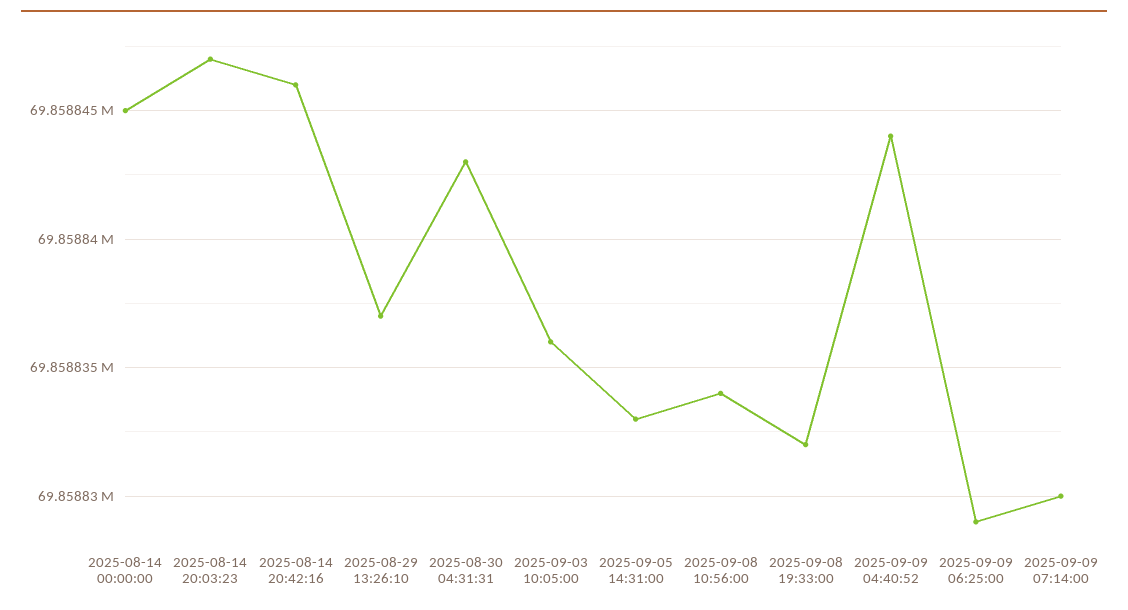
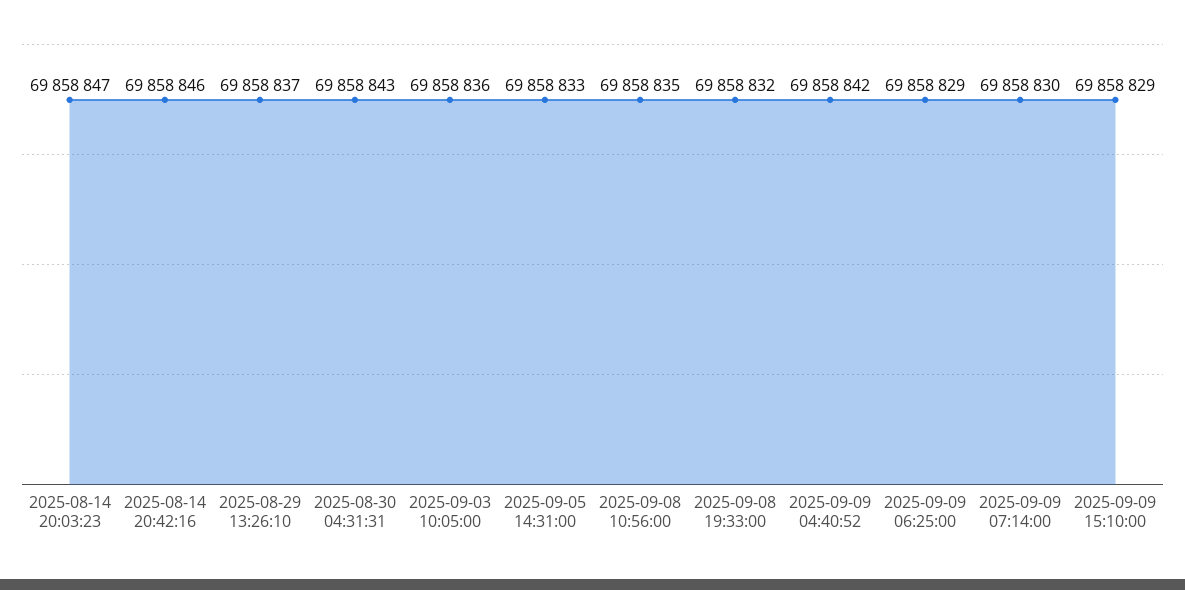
2025-08-14 00:00:00: 69858845 -> none
2025-09-08 10:56:00: 69858834 -> 69858835
2025-09-09 04:40:52: 69858844 -> 69858842
2025-09-09 15:10:00: none -> 69858829

